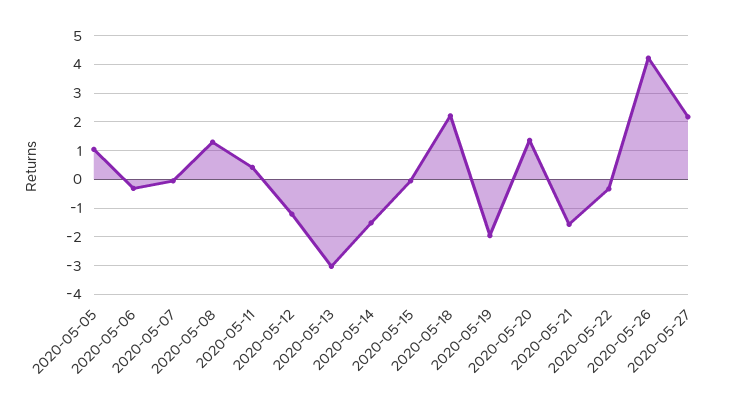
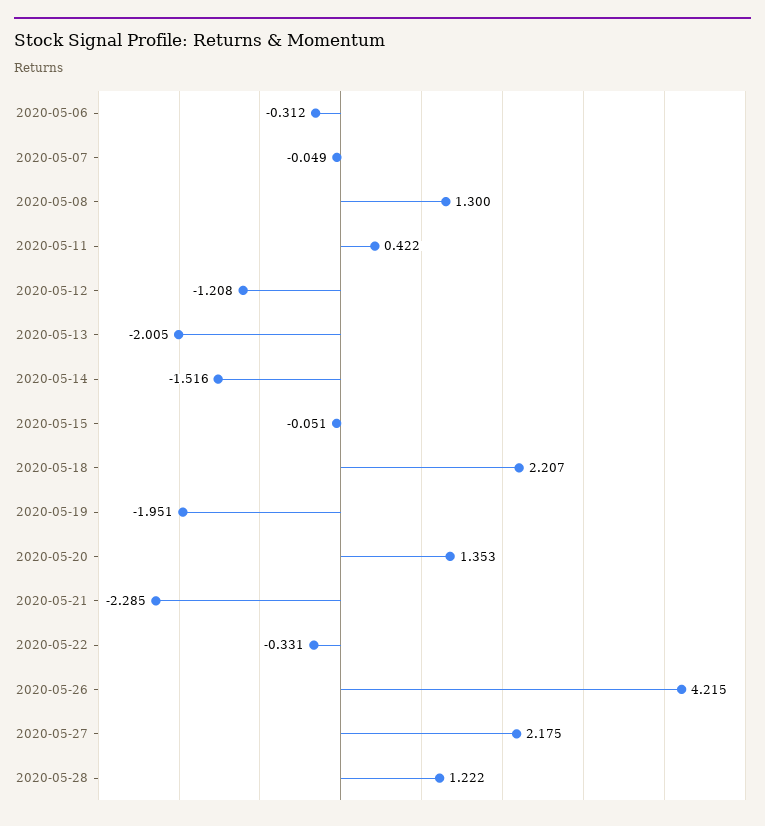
2020-05-05: 1 -> none
2020-05-13: -3 -> -2.005
2020-05-21: -1.5 -> -2.285
2020-05-28: none -> 1.222

